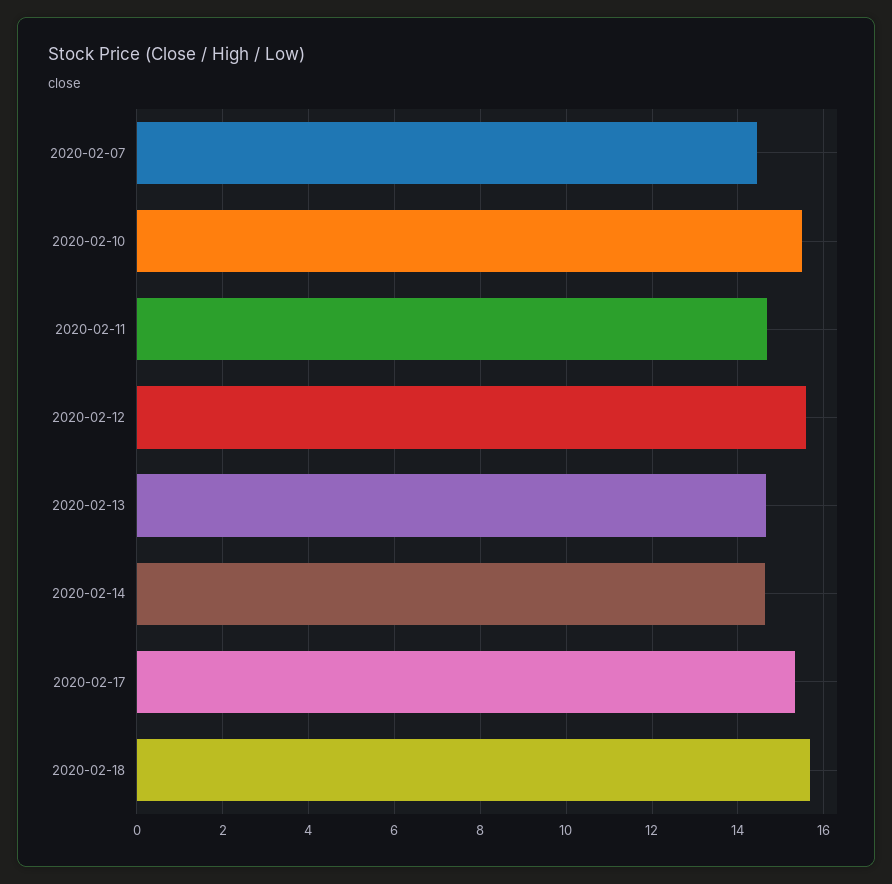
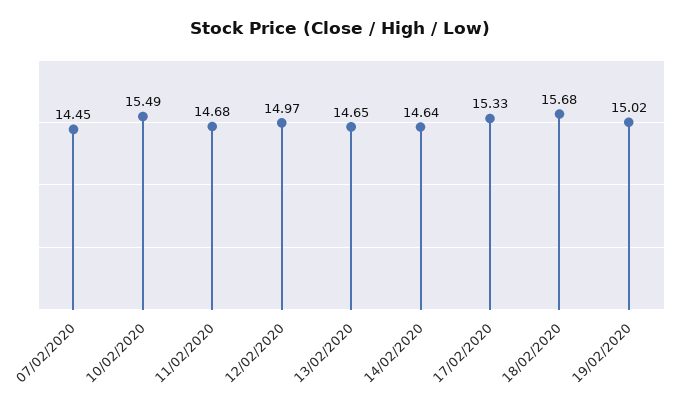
2020-02-12: 15.6 -> 14.97
19/02/2020: none -> 15.02

